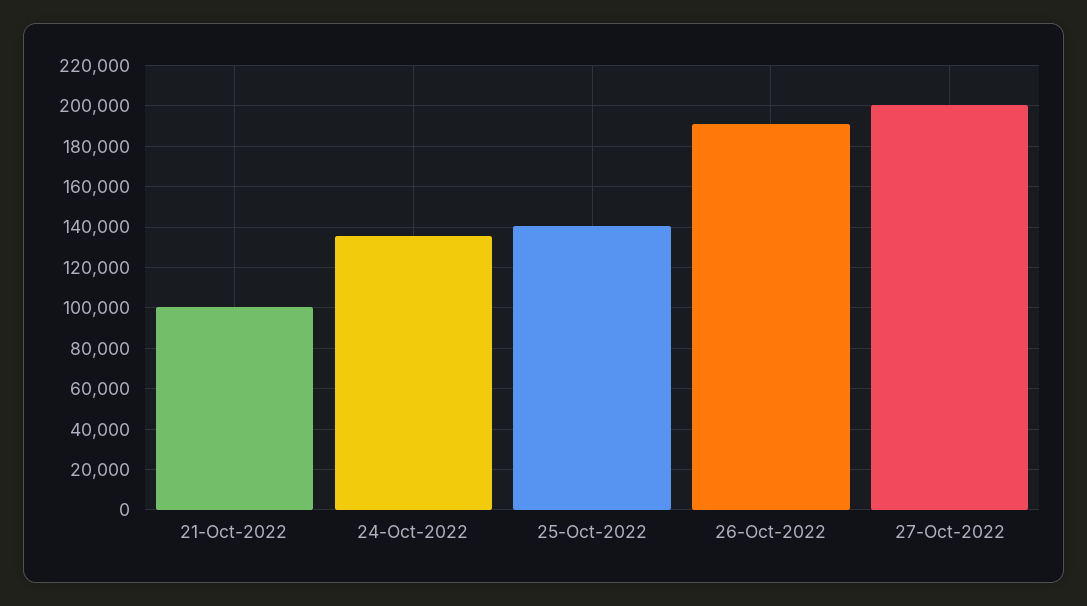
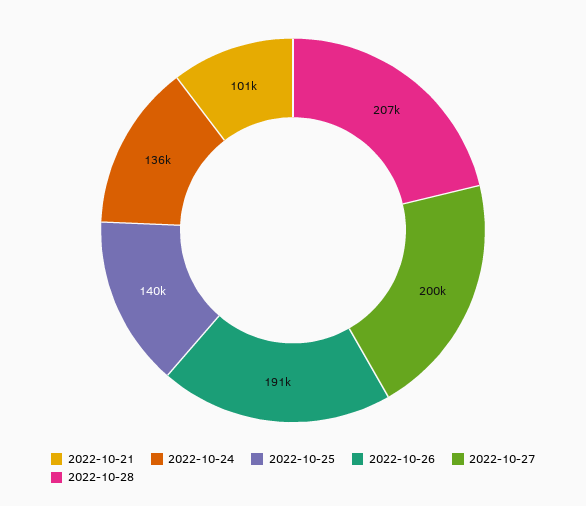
2022-10-28: none -> 207000

